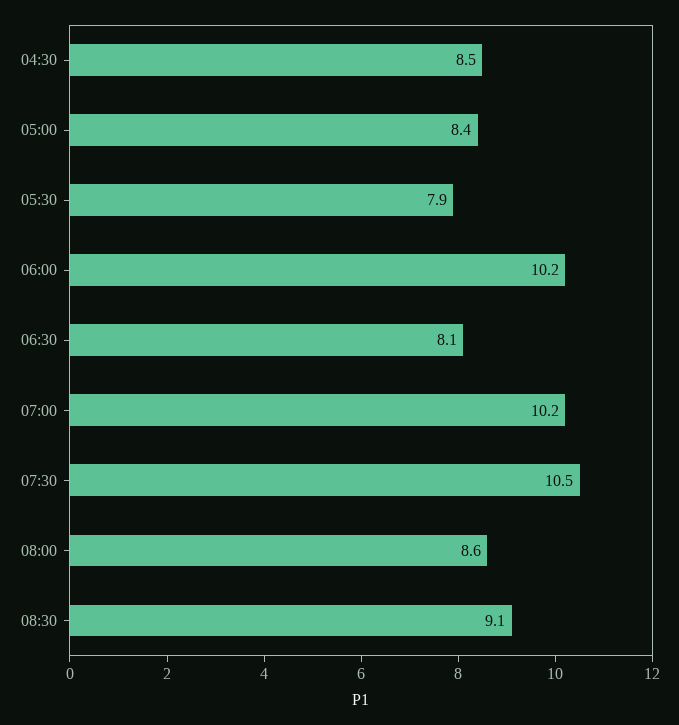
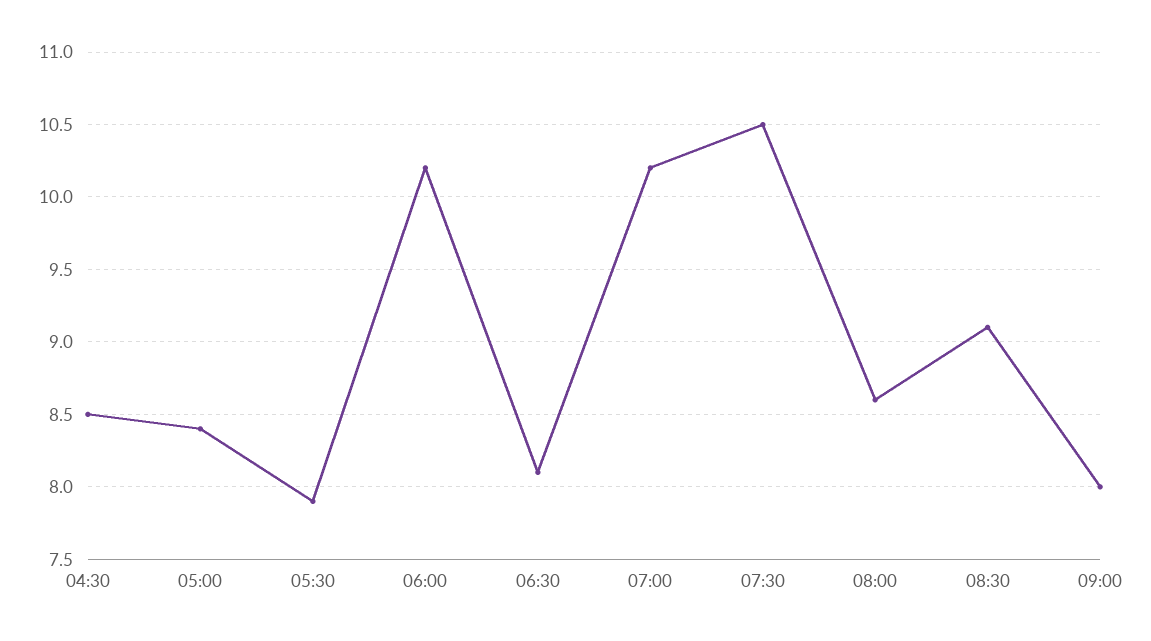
09:00: none -> 8

